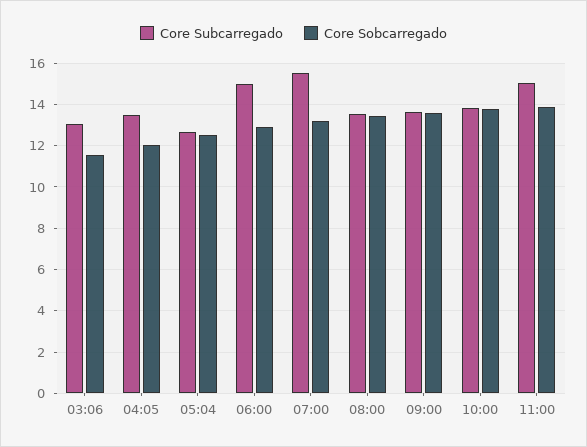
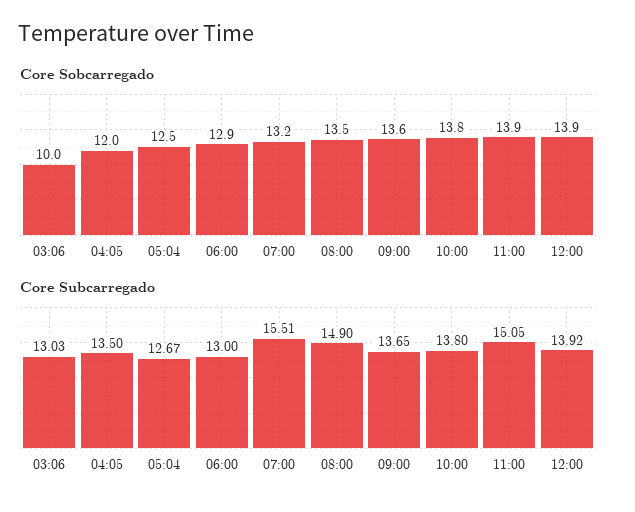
Core Sobcarregado, 03:06: 11.5 -> 10
Core Subcarregado, 06:00: 15 -> 13
Core Subcarregado, 08:00: 13.5 -> 14.9
Core Sobcarregado, 12:00: none -> 13.9
Core Subcarregado, 12:00: none -> 13.92

